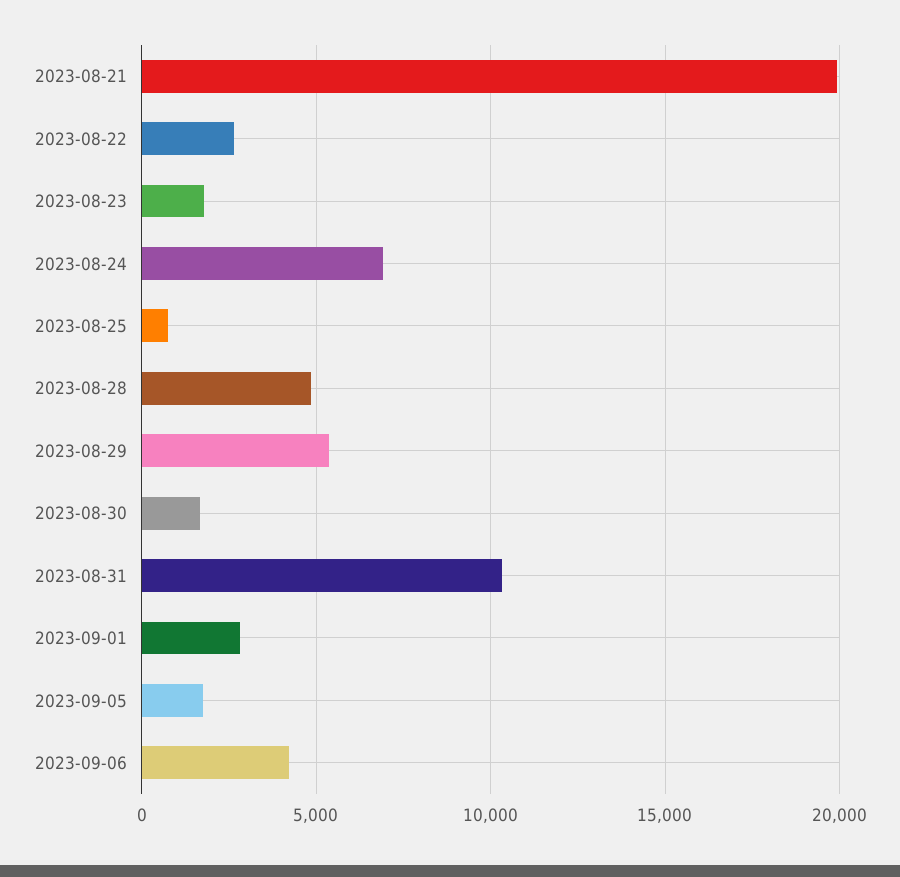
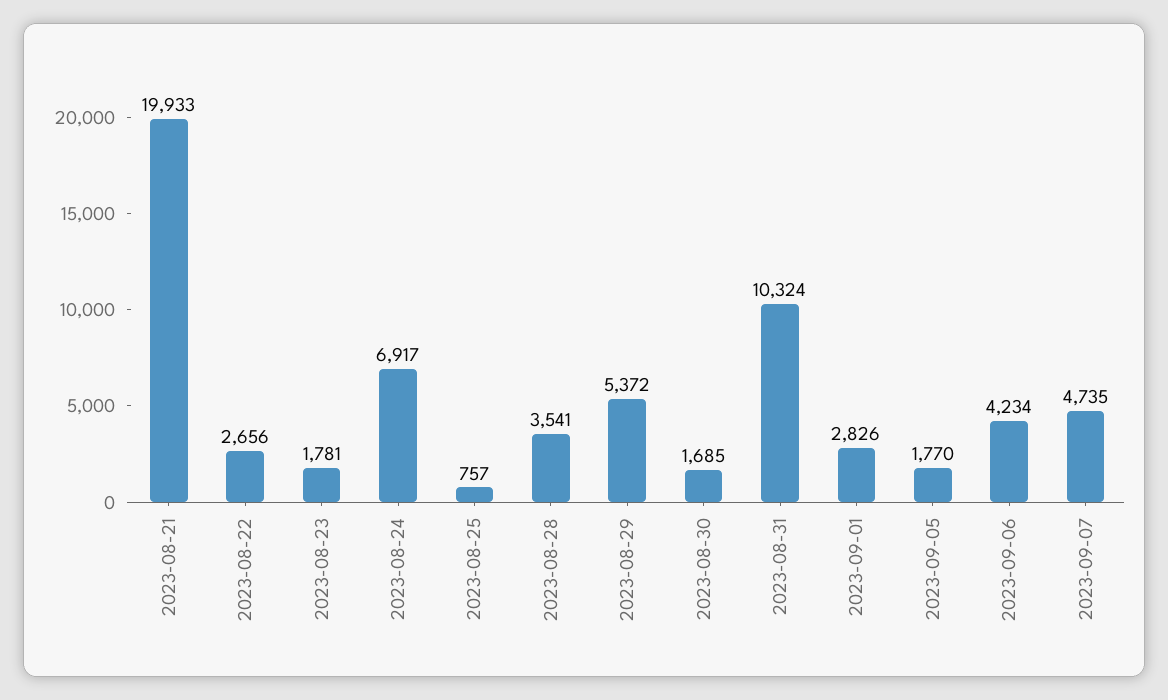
2023-08-28: 5000 -> 3541
2023-09-07: none -> 4735

